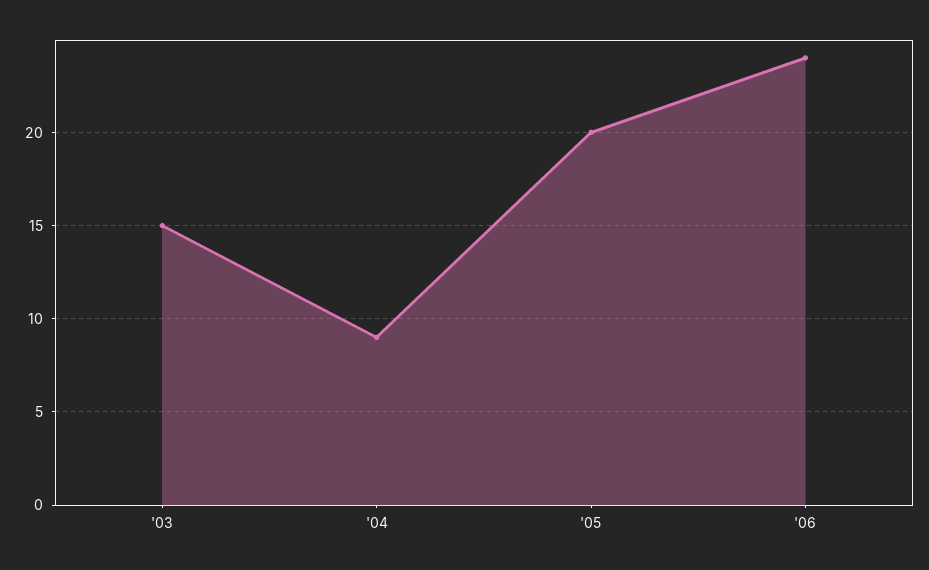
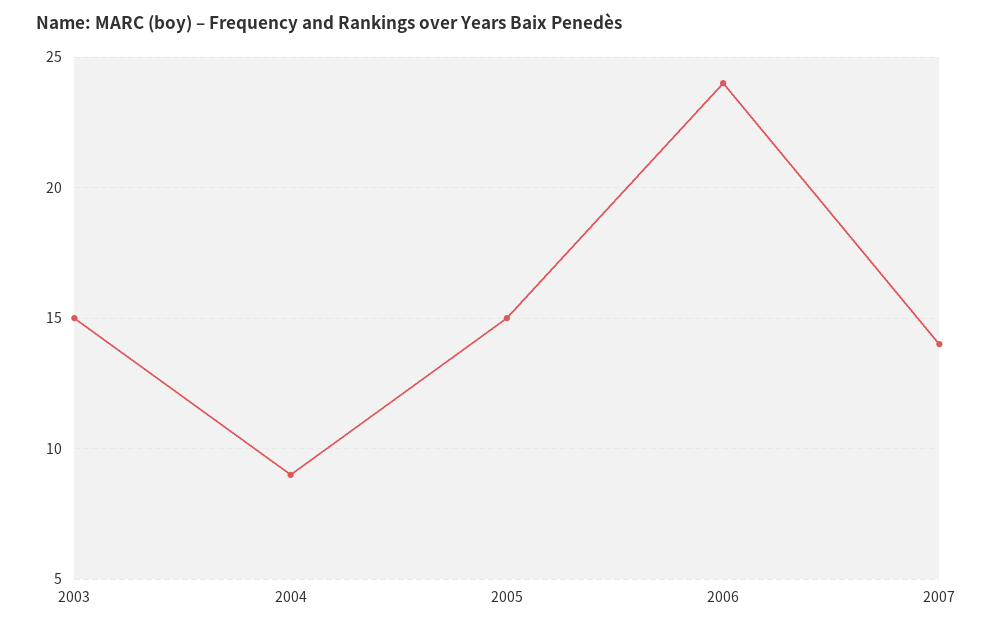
'05: 20 -> 15
2007: none -> 14

